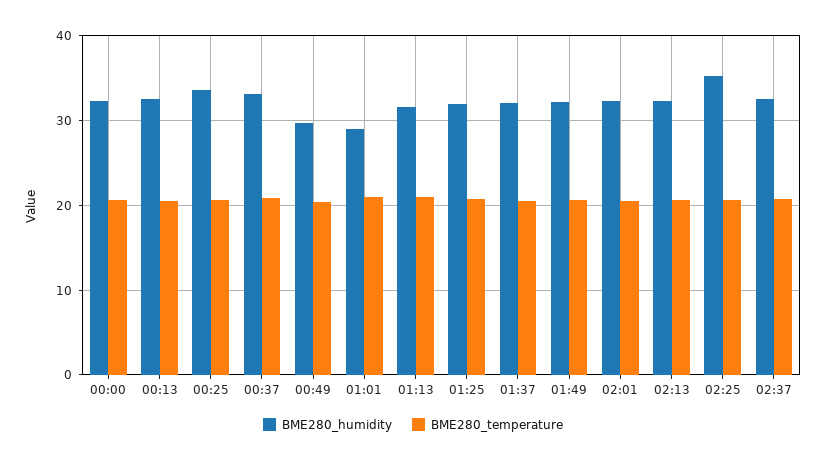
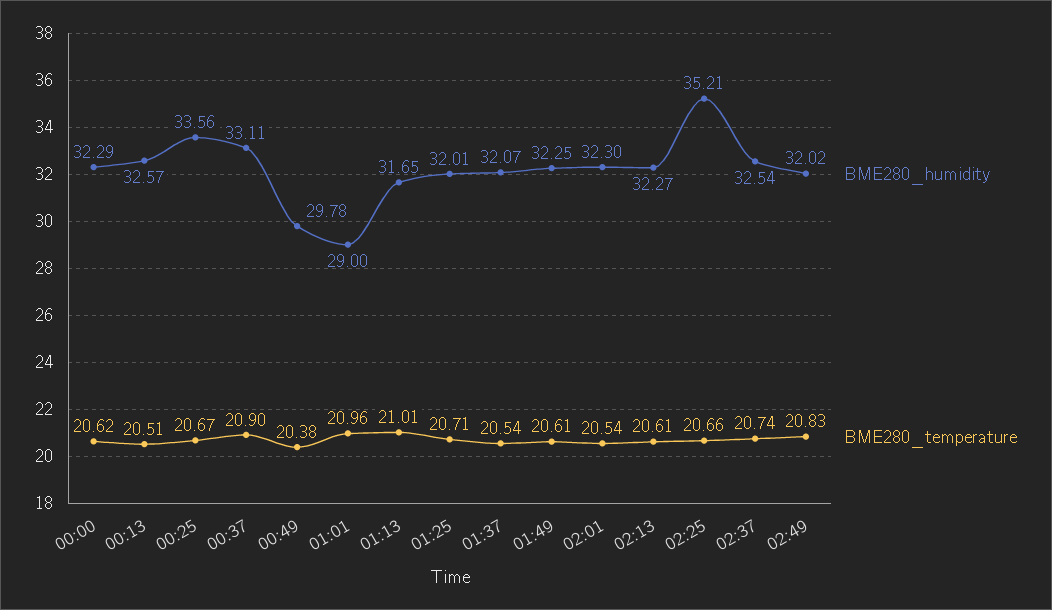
BME280_humidity, 02:49: none -> 32.02
BME280_temperature, 02:49: none -> 20.83

